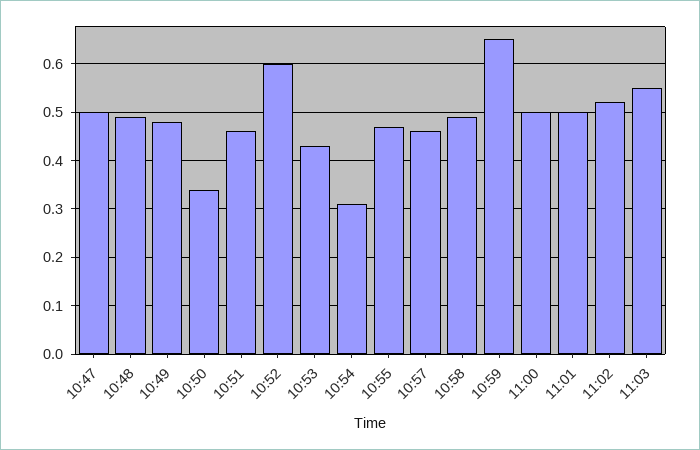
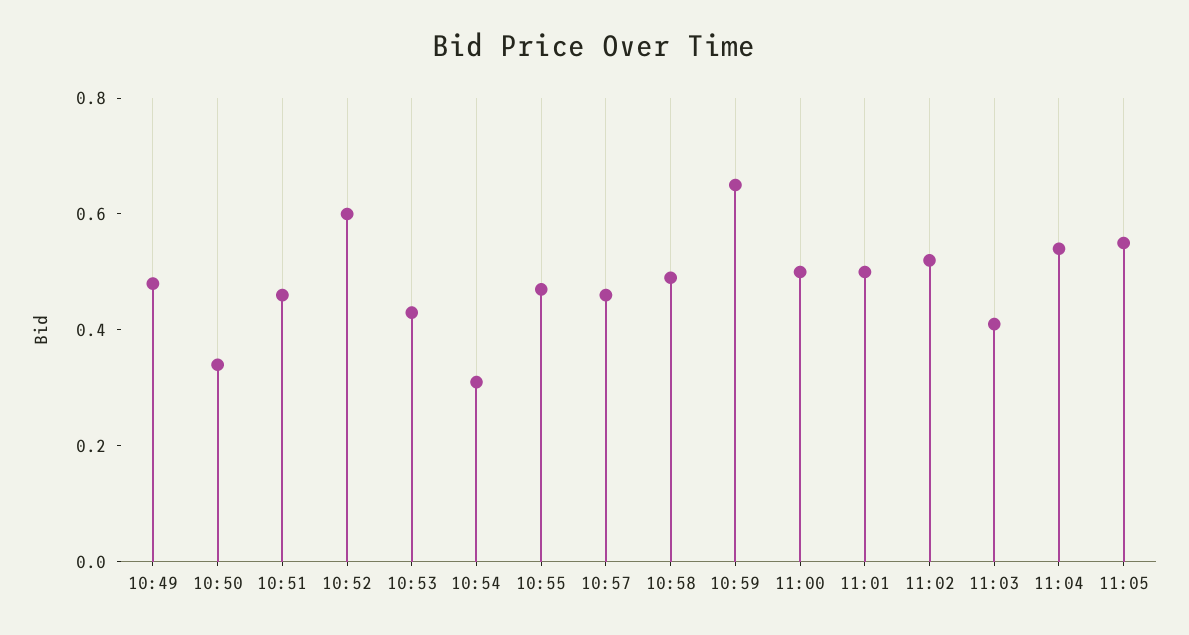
10:47: 0.5 -> none
10:48: 0.5 -> none
11:03: 0.55 -> 0.4
11:04: none -> 0.55
11:05: none -> 0.55

